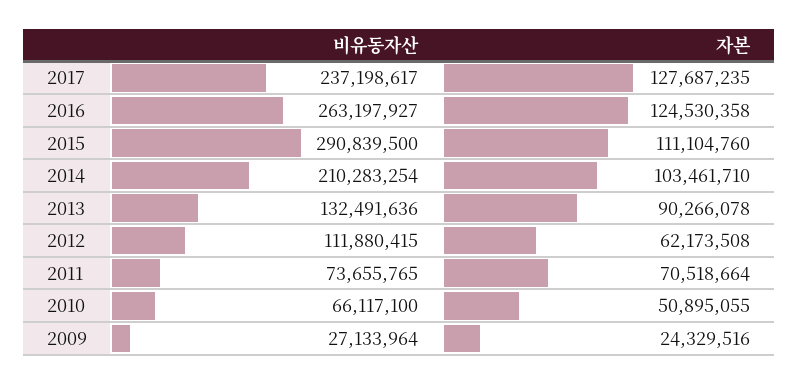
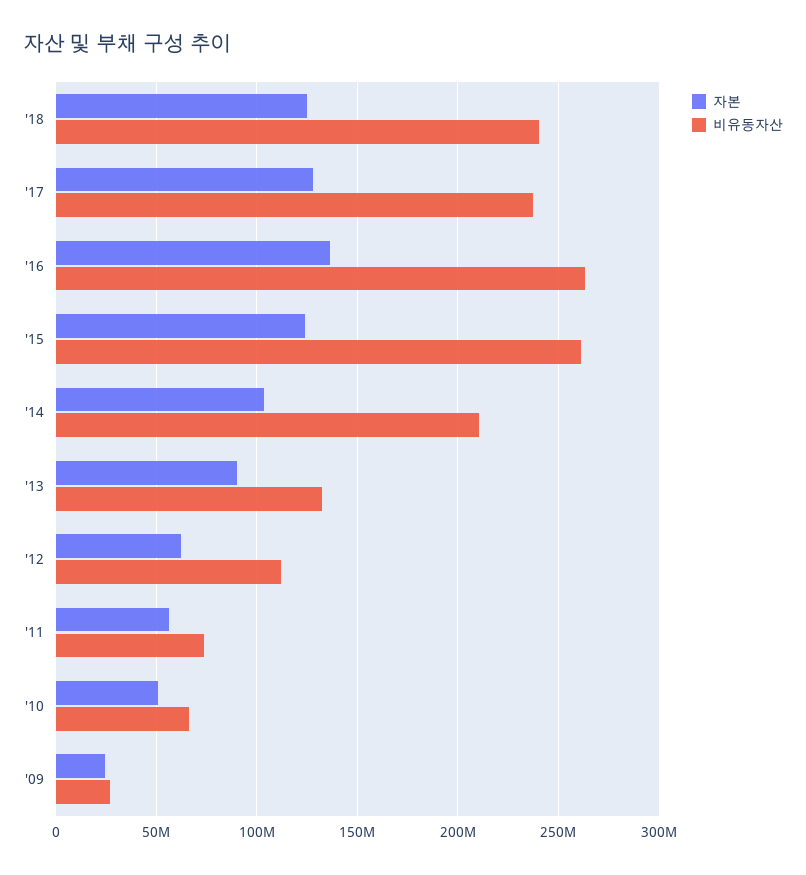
자본, 2016: 124530358 -> 135000000
비유동자산, 2015: 290839500 -> 260000000
자본, 2015: 111104760 -> 125000000
자본, 2011: 70518664 -> 55000000
자본, '18: none -> 125000000
비유동자산, '18: none -> 240000000

